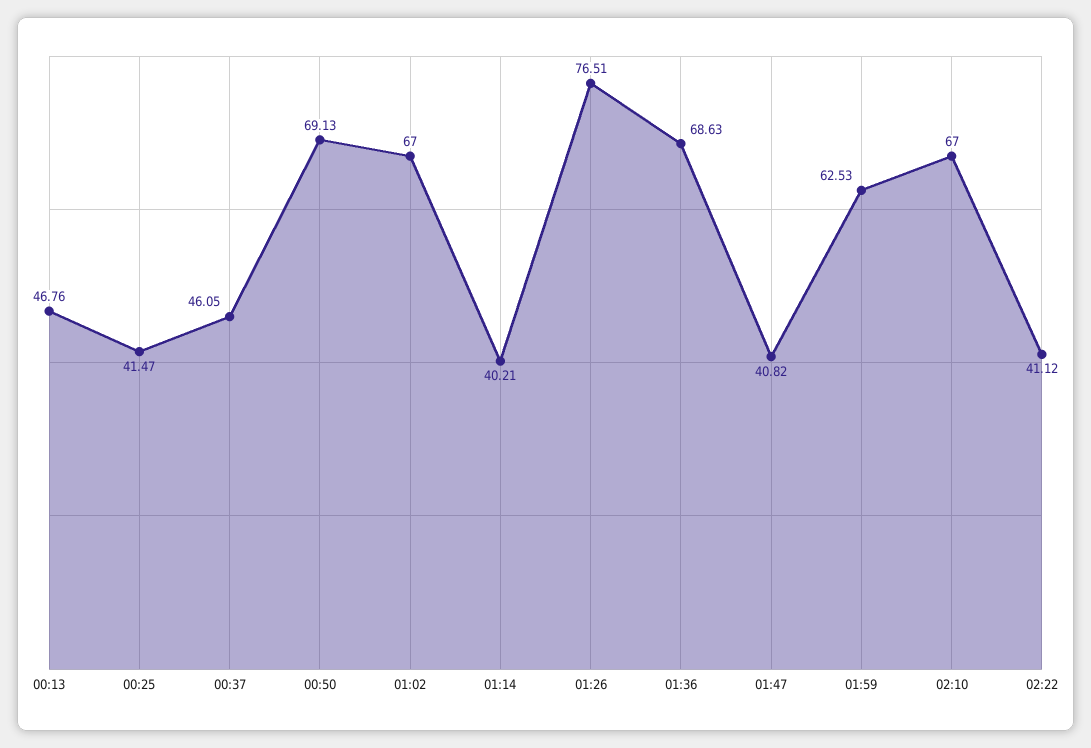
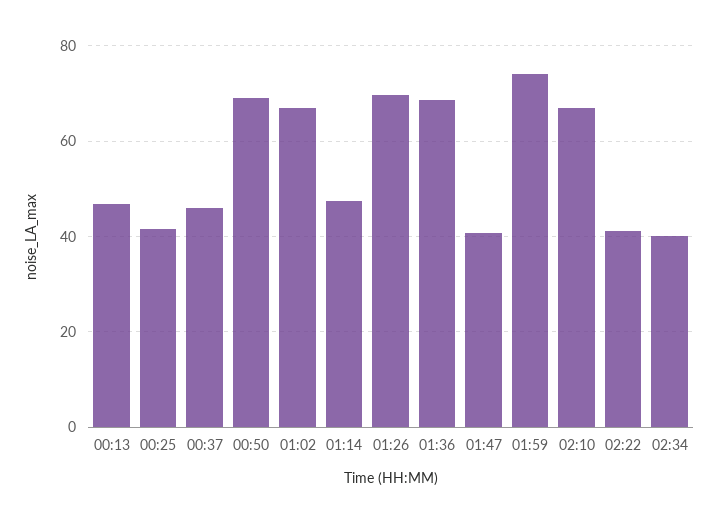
01:14: 40.21 -> 48
01:26: 76.51 -> 70
01:59: 62.53 -> 74
02:34: none -> 40

